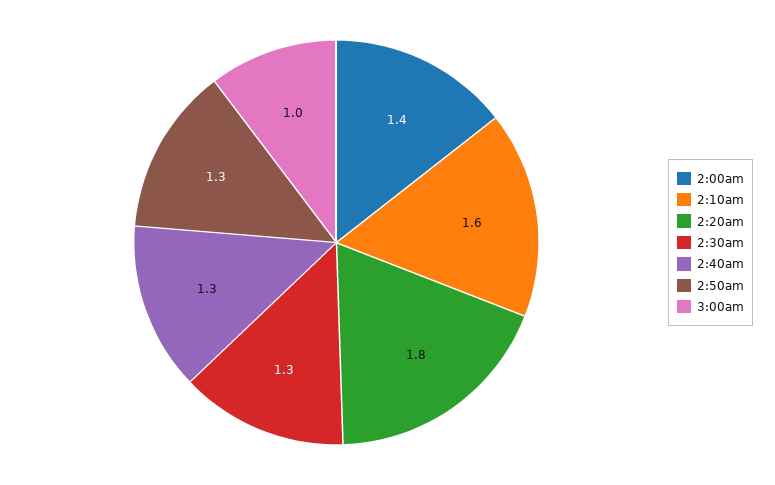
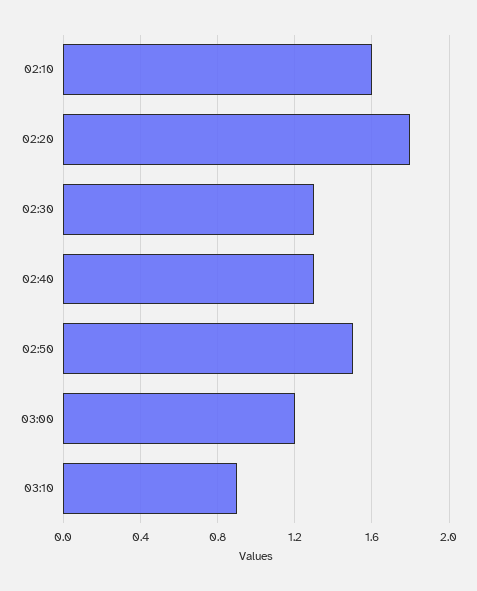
2:00am: 1.4 -> none
2:50am: 1.3 -> 1.5
3:00am: 1 -> 1.2
03:10: none -> 0.9

